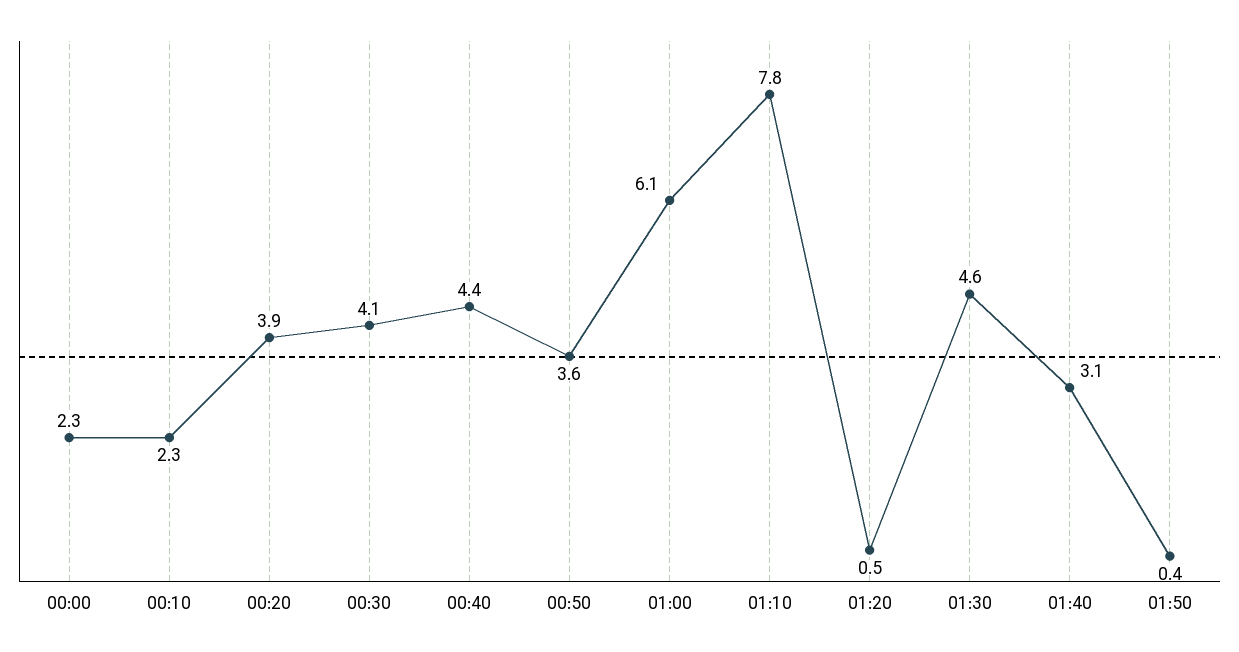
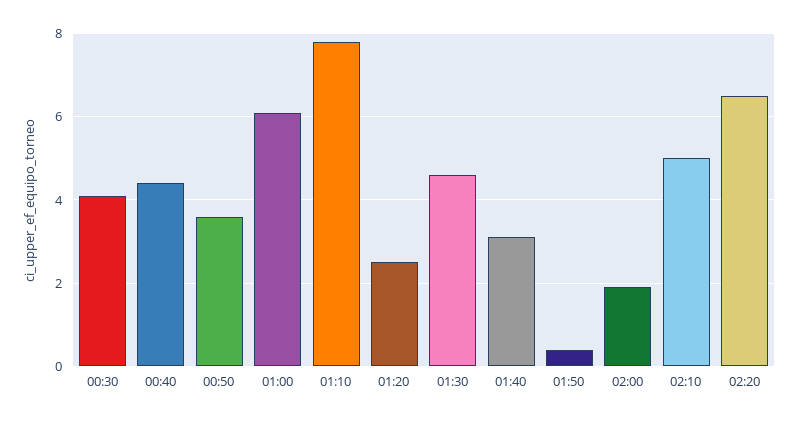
00:00: 2.3 -> none
00:10: 2.3 -> none
00:20: 3.9 -> none
01:20: 0.5 -> 2.5
02:00: none -> 2
02:10: none -> 5
02:20: none -> 6.5

